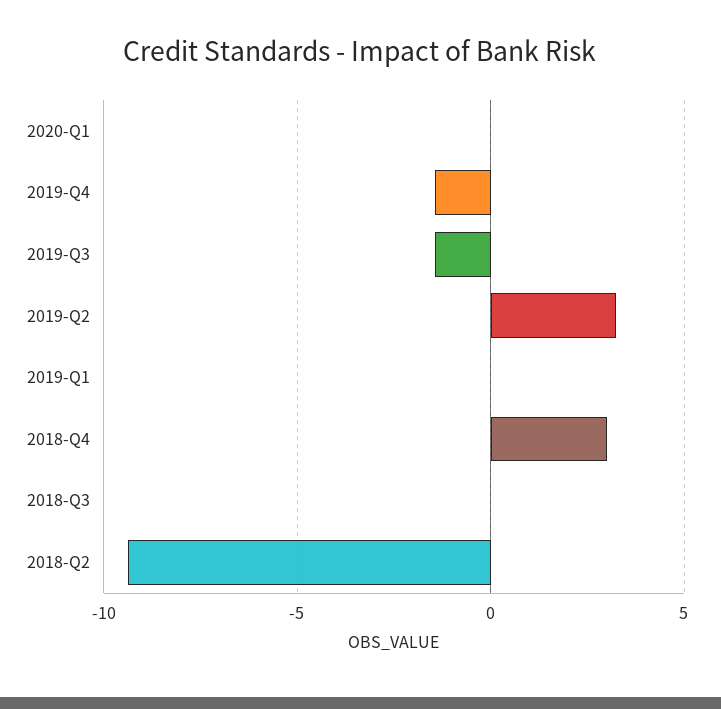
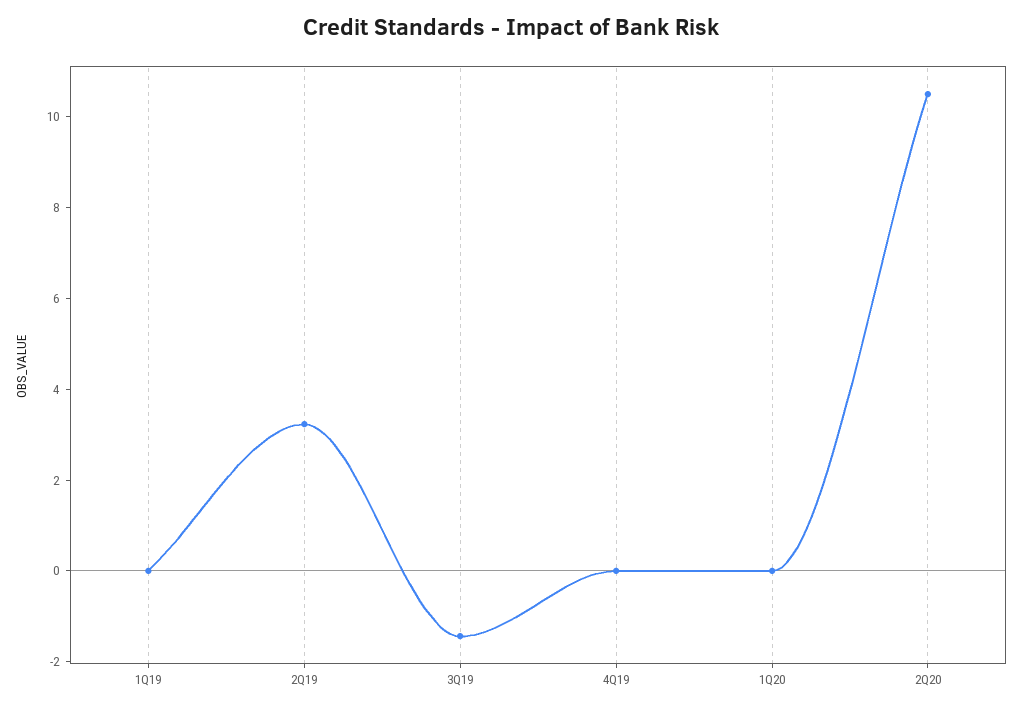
2019-Q4: -1.5 -> 0
2018-Q4: 3 -> none
2018-Q3: 0 -> none
2018-Q2: -9.5 -> none
2Q20: none -> 10.5

